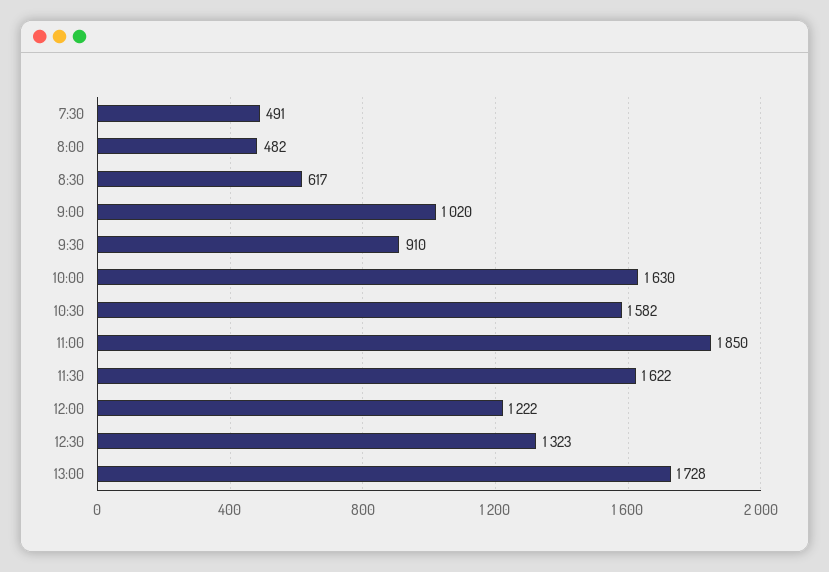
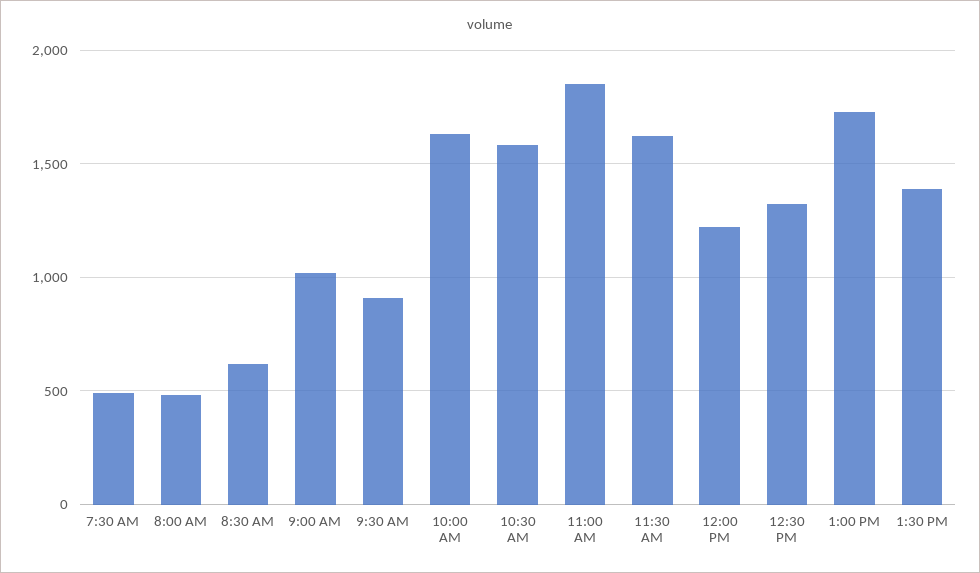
1:30 PM: none -> 1400

